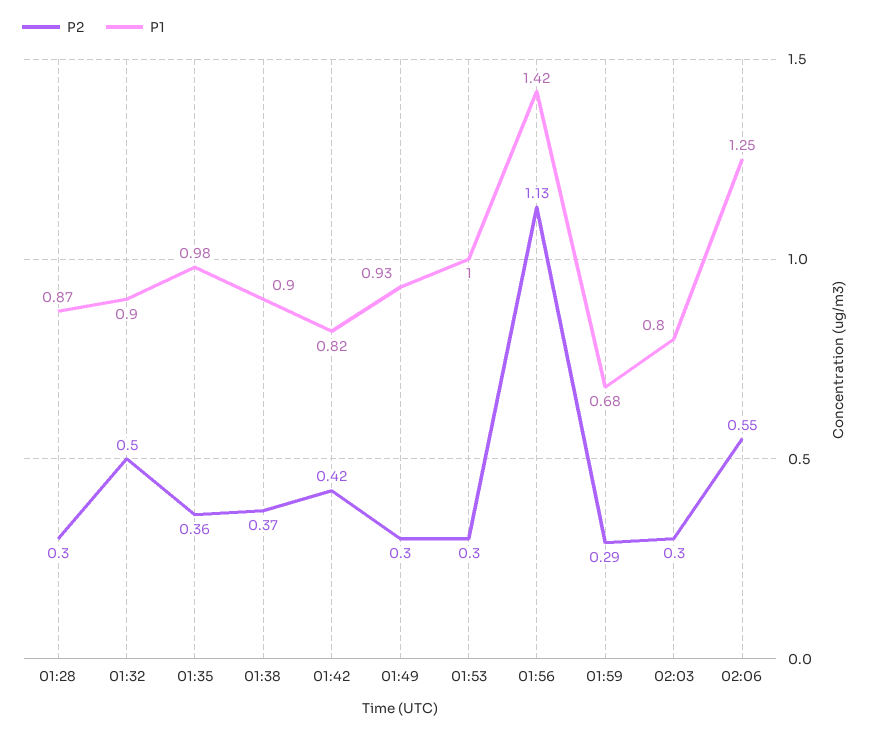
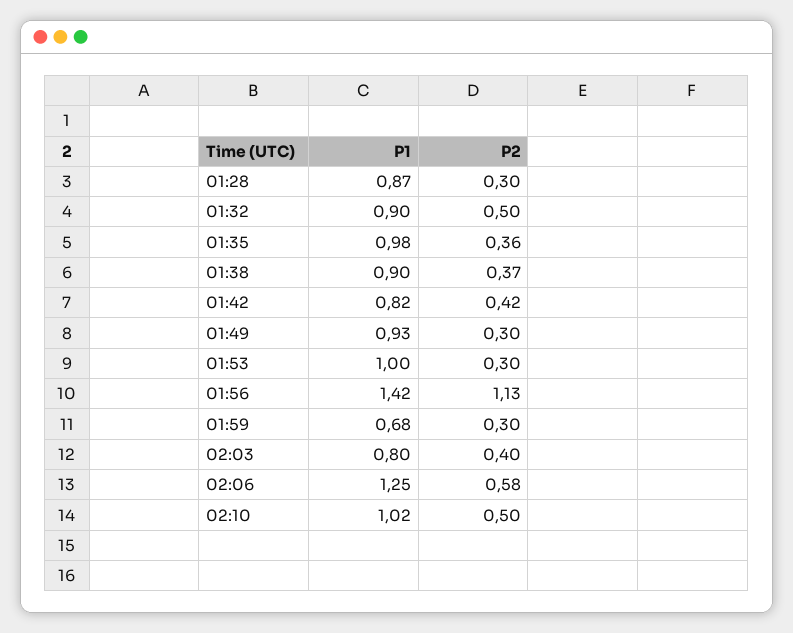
P2, 01:59: 0.29 -> 0.3
P2, 02:03: 0.3 -> 0.4
P2, 02:06: 0.55 -> 0.58
P1, 02:10: none -> 1.02
P2, 02:10: none -> 0.5

